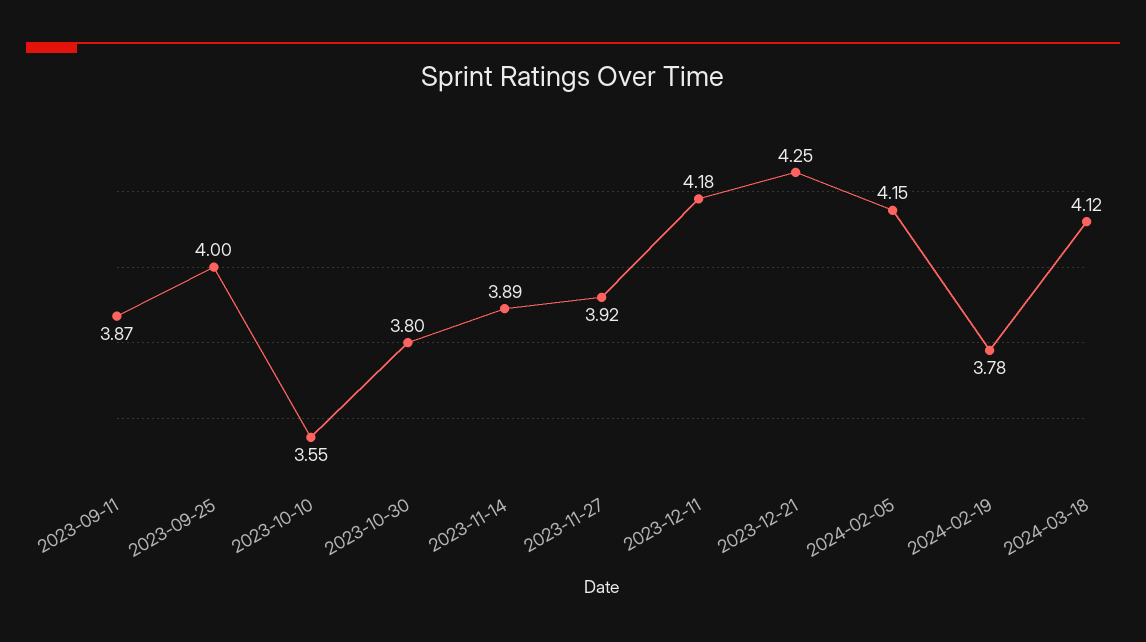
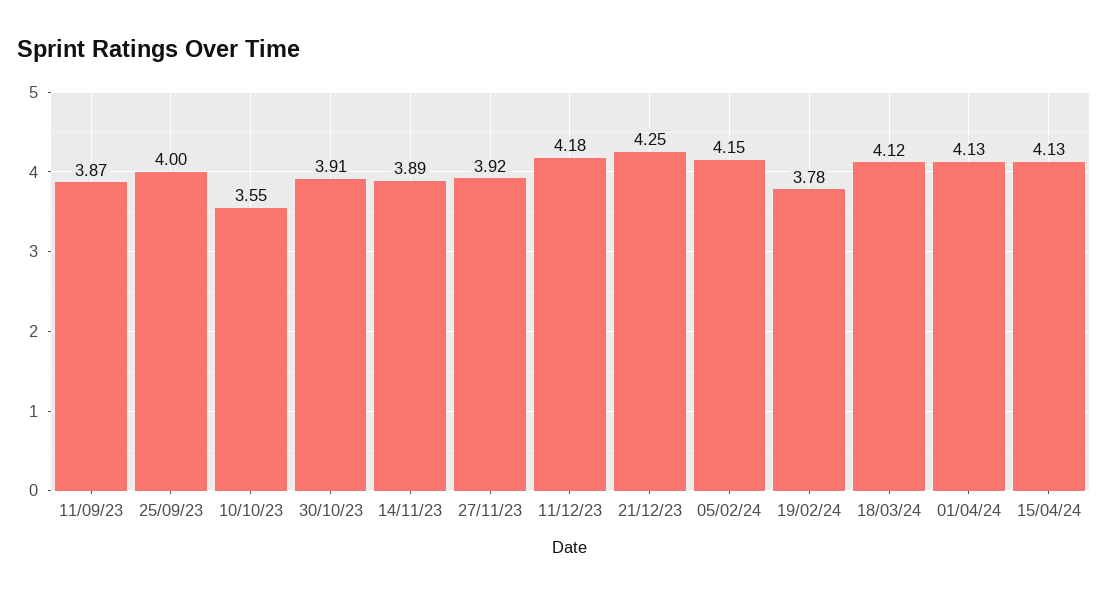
2023-10-30: 3.8 -> 3.91
01/04/24: none -> 4.13
15/04/24: none -> 4.13

